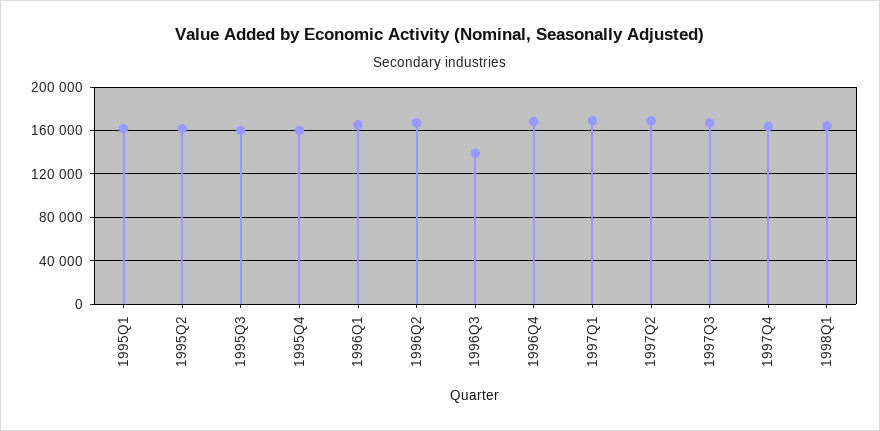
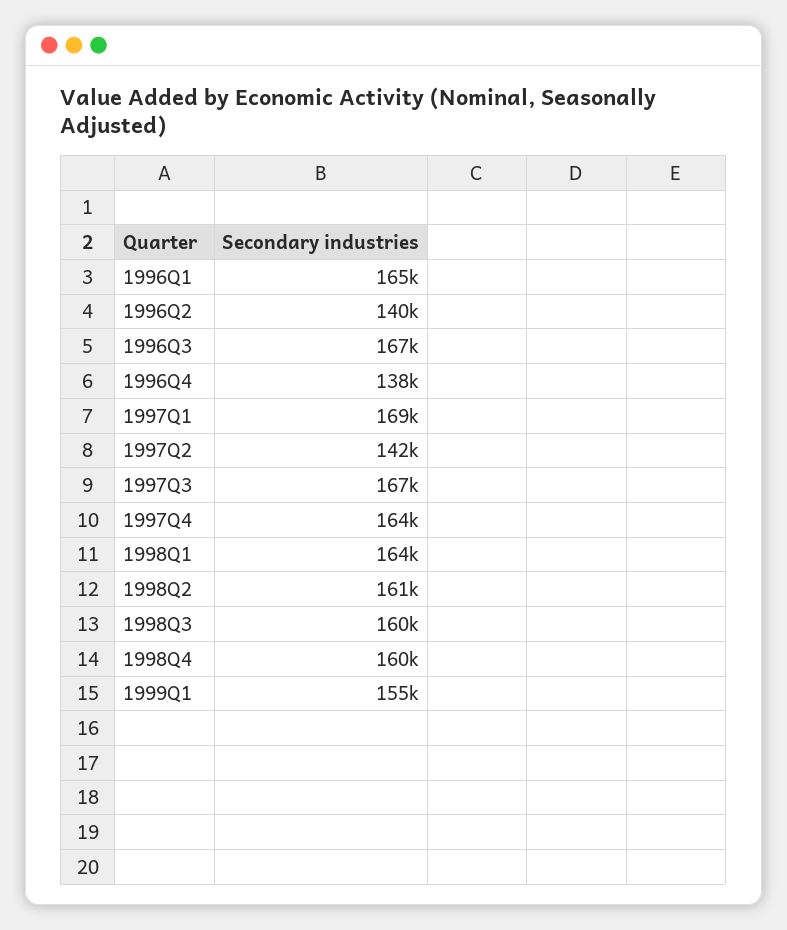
1995Q1: 160000 -> none
1995Q2: 160000 -> none
1995Q3: 160000 -> none
1995Q4: 160000 -> none
1996Q2: 170000 -> 140000
1996Q3: 140000 -> 167000
1996Q4: 170000 -> 138000
1997Q2: 170000 -> 142000
1998Q2: none -> 161000
1998Q3: none -> 160000
1998Q4: none -> 160000
1999Q1: none -> 155000

